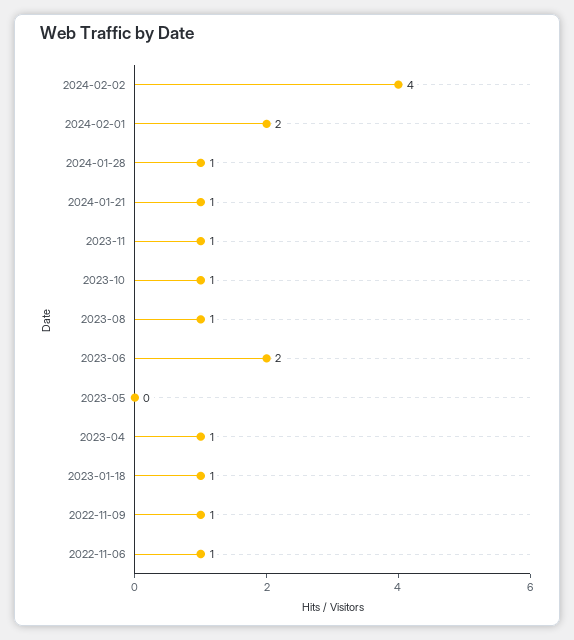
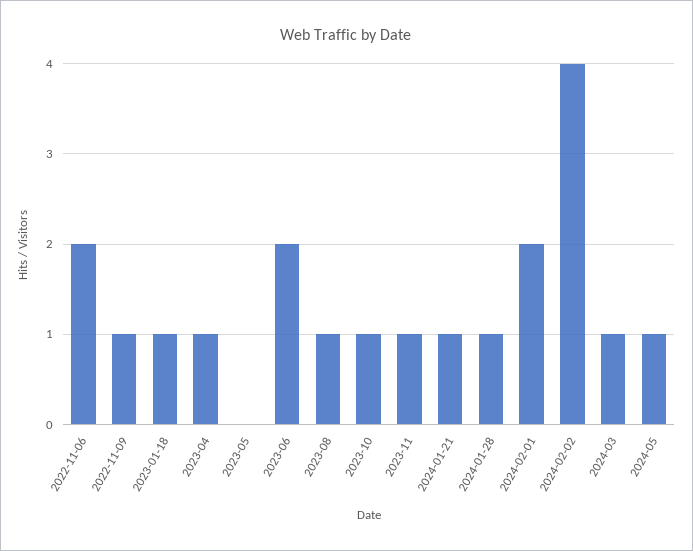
2022-11-06: 1 -> 2
2024-03: none -> 1
2024-05: none -> 1

